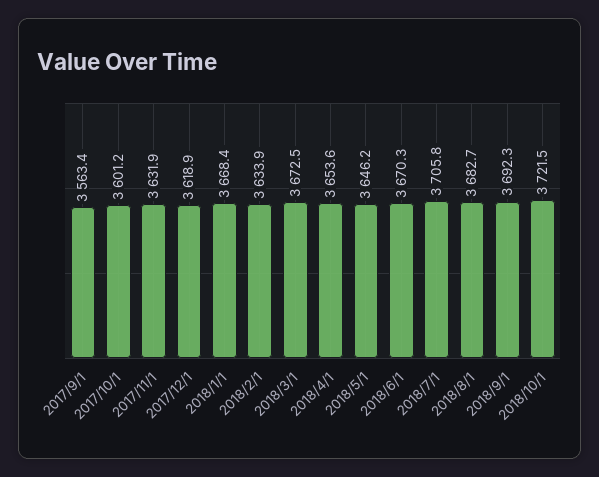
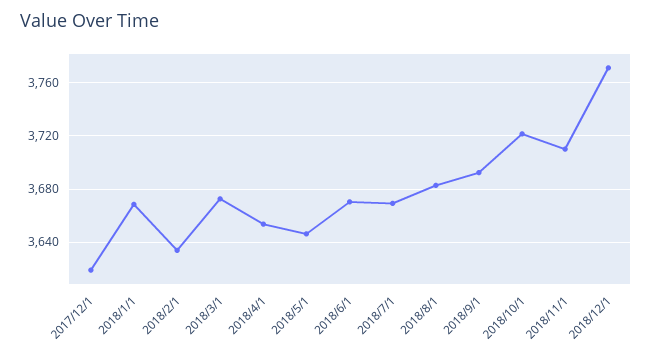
2017/9/1: 3563.4 -> none
2017/10/1: 3601.2 -> none
2017/11/1: 3631.9 -> none
2018/7/1: 3705.8 -> 3670
2018/11/1: none -> 3710
2018/12/1: none -> 3770

